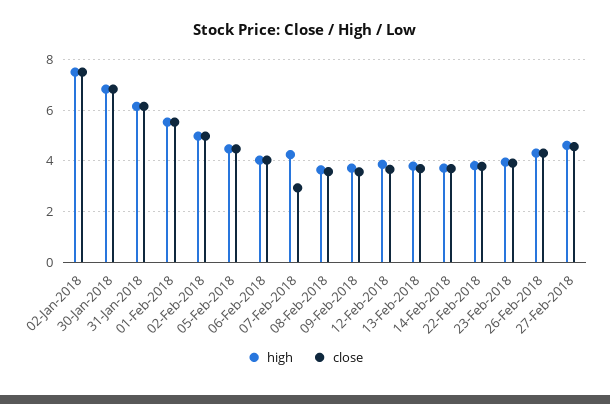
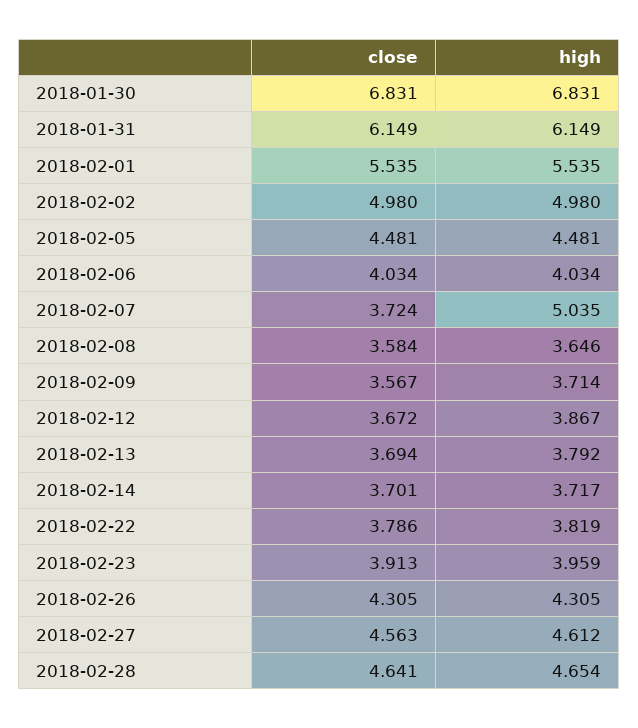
high, 02-Jan-2018: 7.5 -> none
close, 02-Jan-2018: 7.5 -> none
high, 07-Feb-2018: 4.25 -> 5.035
close, 07-Feb-2018: 3 -> 3.724
close, 2018-02-28: none -> 4.641
high, 2018-02-28: none -> 4.654

